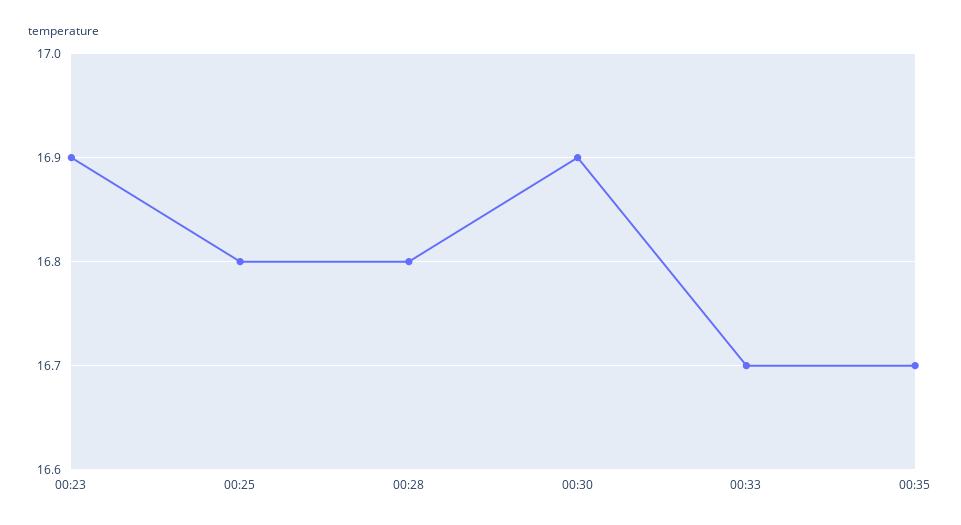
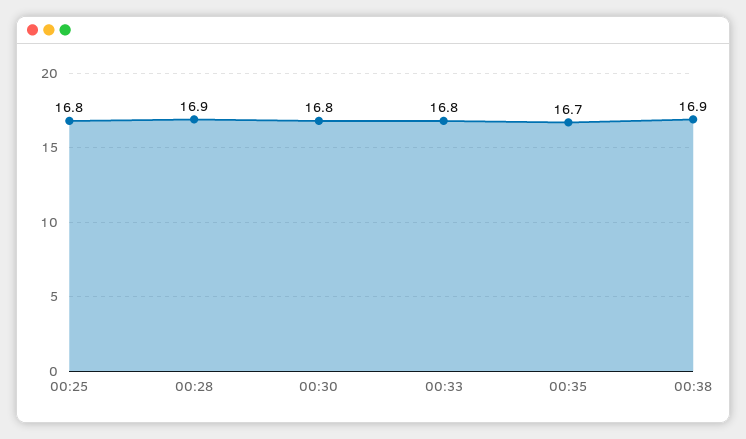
00:23: 16.9 -> none
00:28: 16.8 -> 16.9
00:30: 16.9 -> 16.8
00:33: 16.7 -> 16.8
00:38: none -> 16.9

